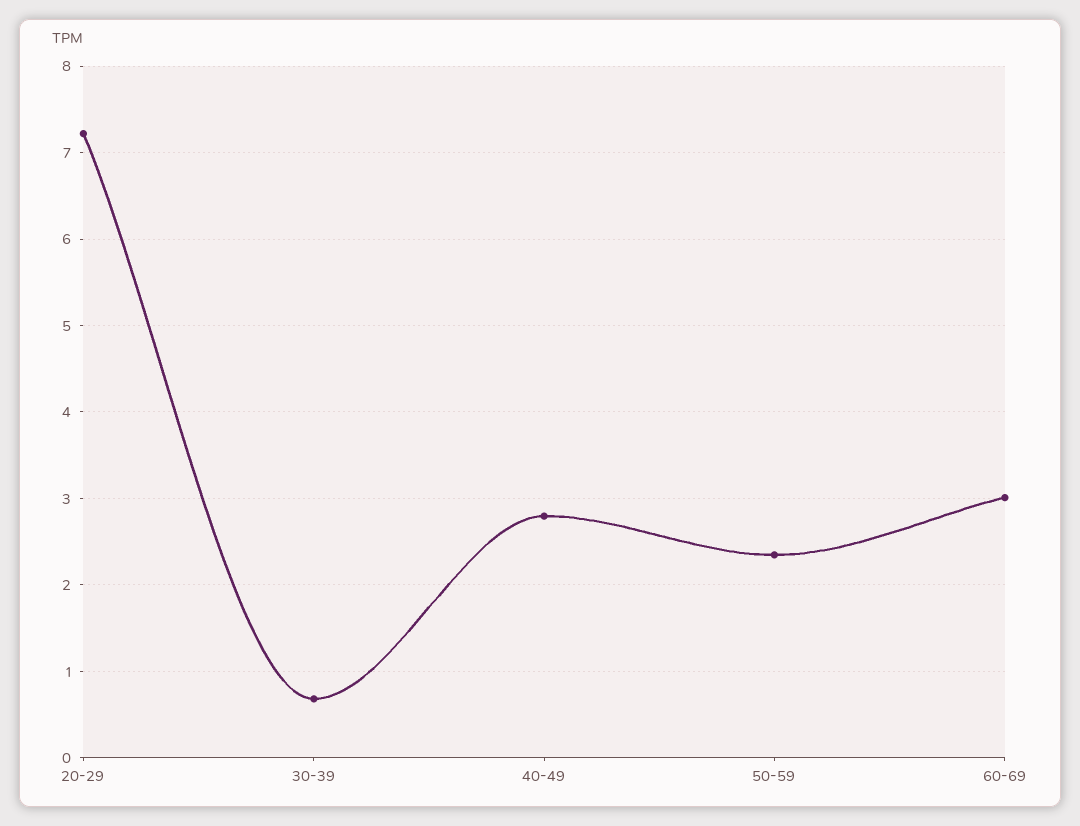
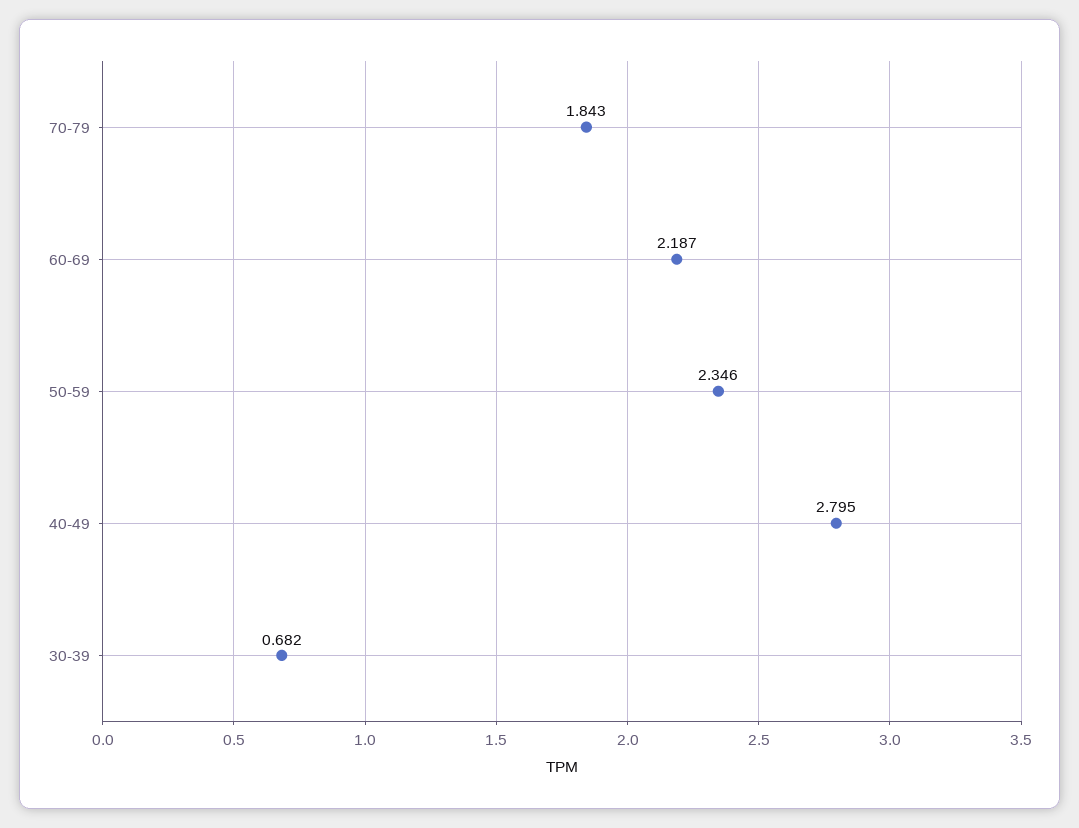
20-29: 7.2 -> none
60-69: 3 -> 2.187
70-79: none -> 1.843

